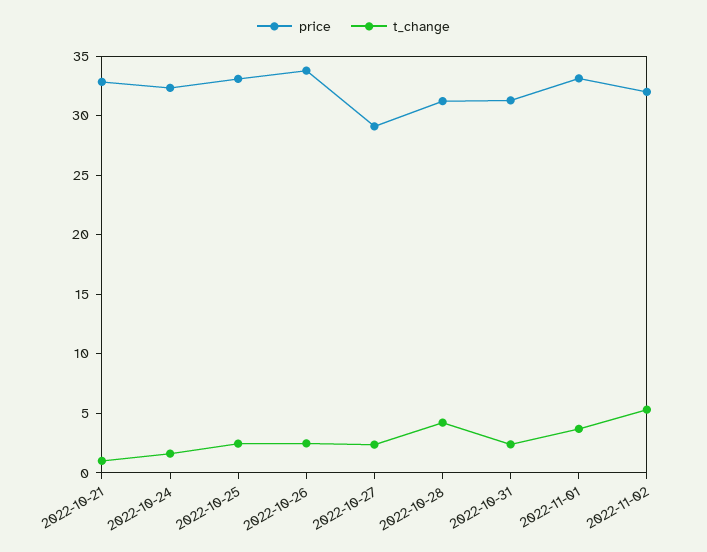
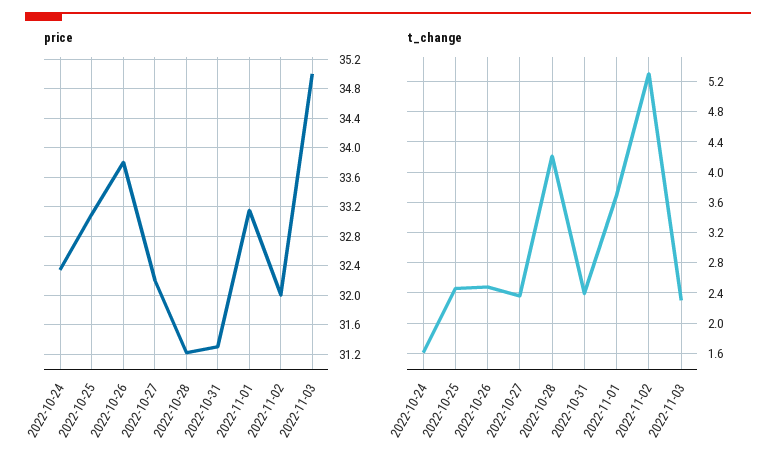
price, 2022-10-21: 33 -> none
t_change, 2022-10-21: 1 -> none
price, 2022-10-27: 29 -> 32.2
price, 2022-11-03: none -> 35
t_change, 2022-11-03: none -> 2.3

